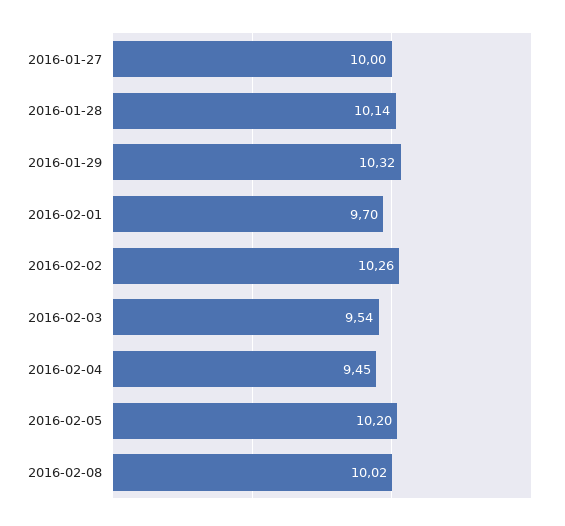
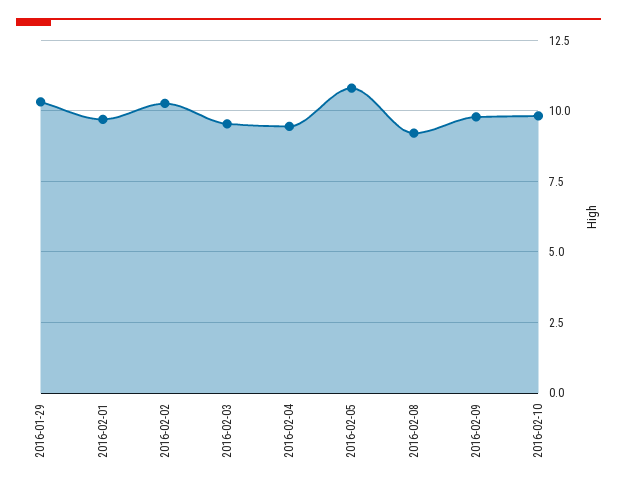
2016-01-27: 10 -> none
2016-01-28: 10.14 -> none
2016-02-05: 10.2 -> 10.75
2016-02-08: 10.02 -> 9.25
2016-02-09: none -> 9.75
2016-02-10: none -> 9.75

